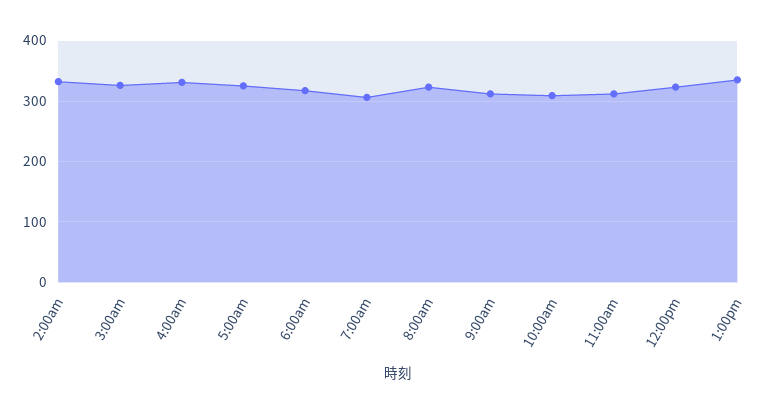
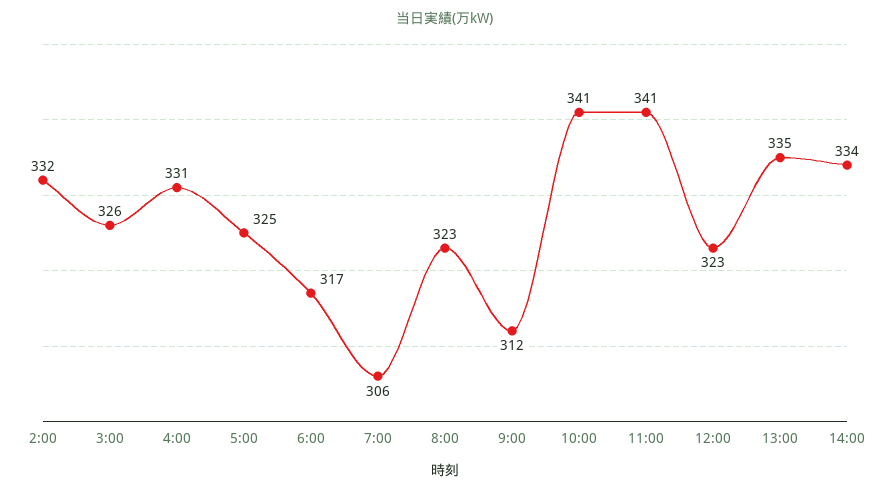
10:00am: 310 -> 341
11:00am: 310 -> 341
14:00: none -> 334

